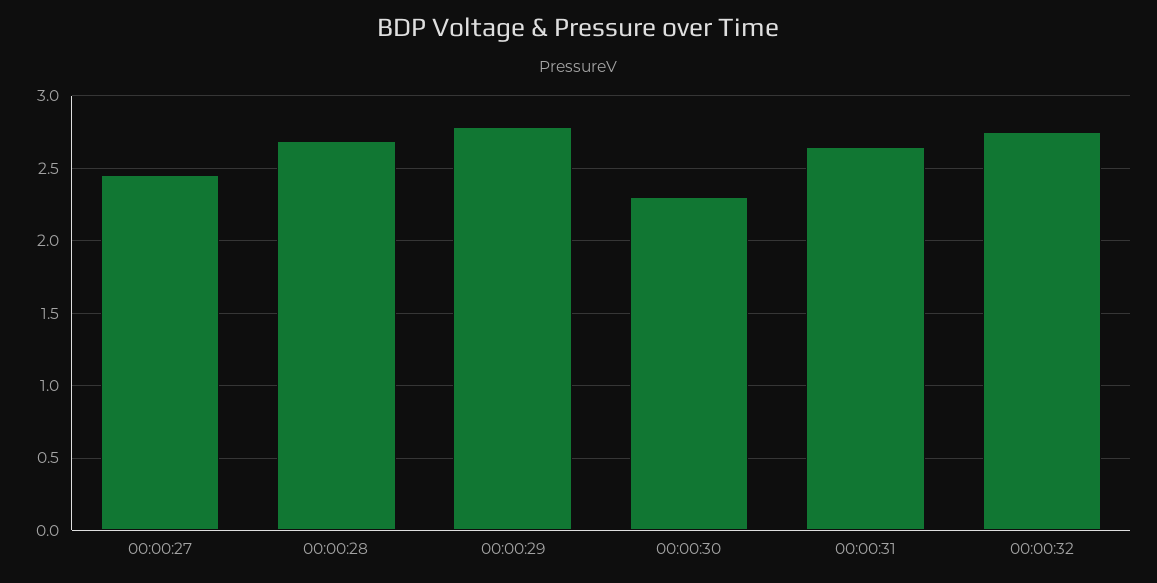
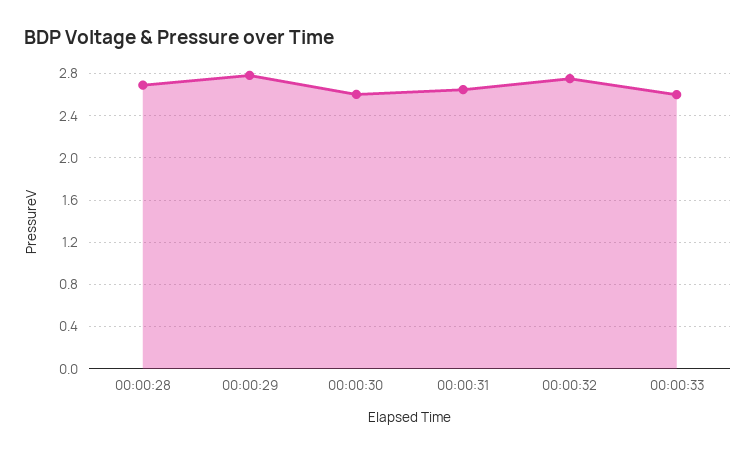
00:00:27: 2.45 -> none
00:00:30: 2.3 -> 2.6
00:00:33: none -> 2.6

